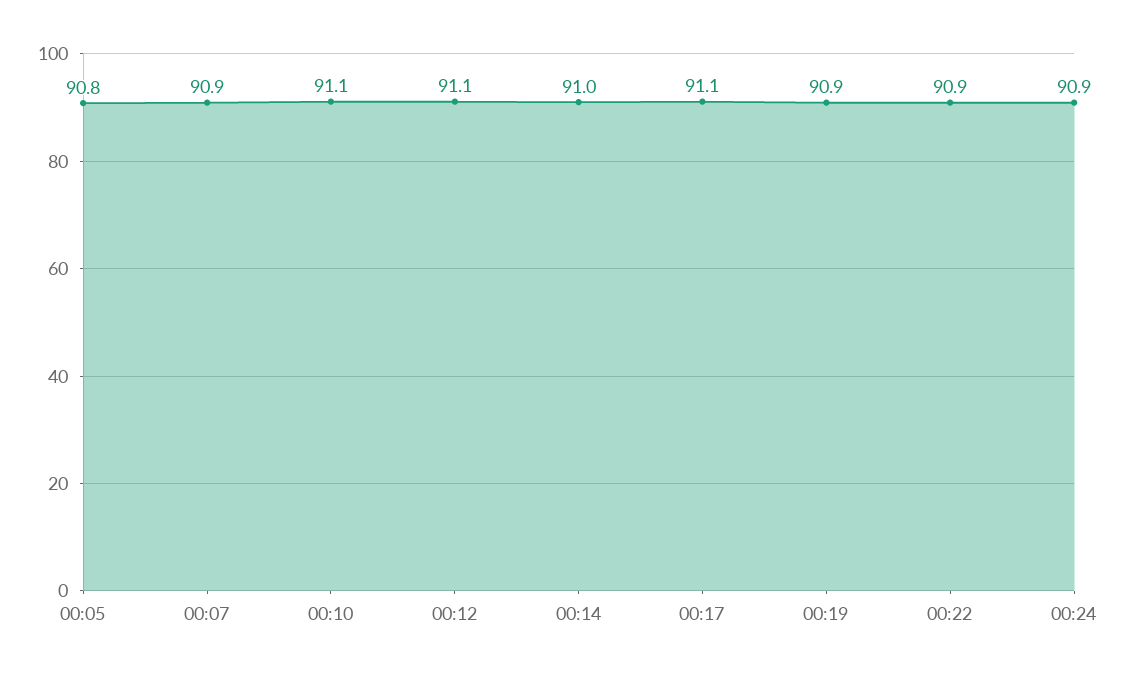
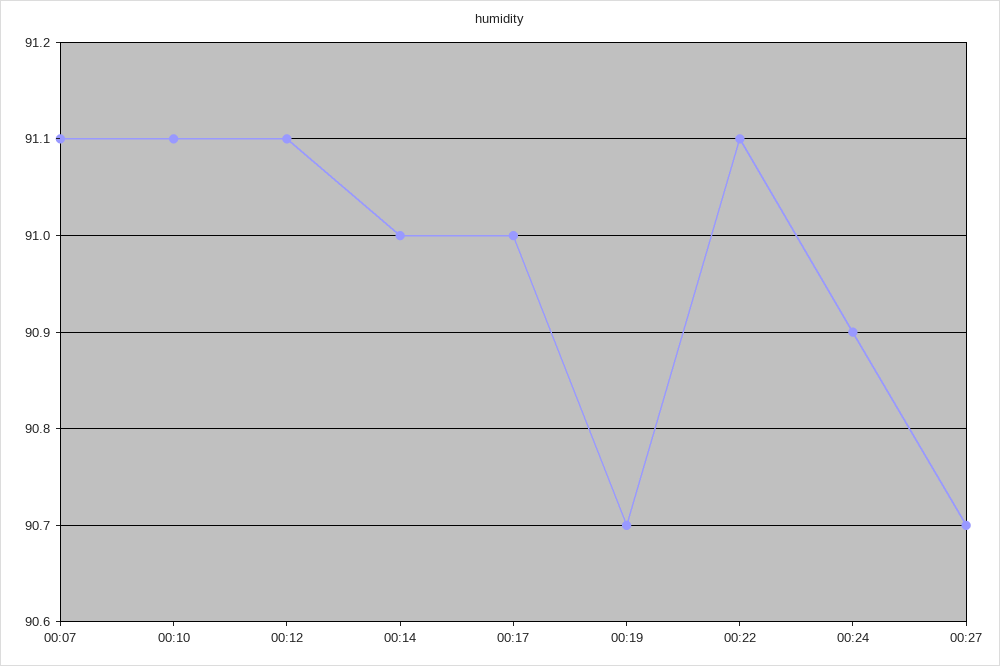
00:05: 90.8 -> none
00:07: 90.9 -> 91.1
00:17: 91.1 -> 91
00:19: 90.9 -> 90.7
00:22: 90.9 -> 91.1
00:27: none -> 90.7

